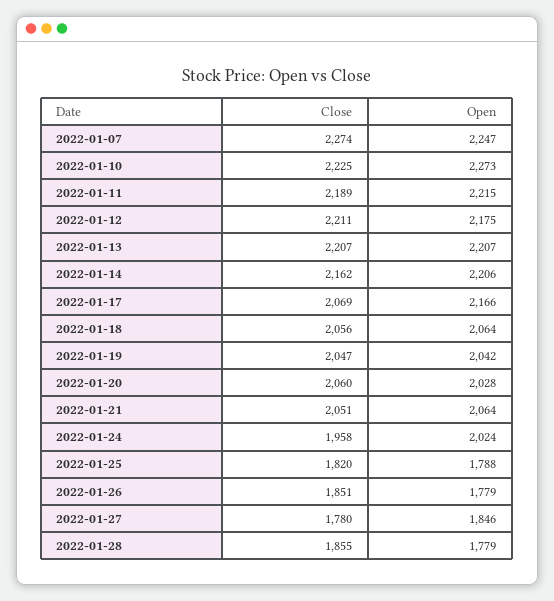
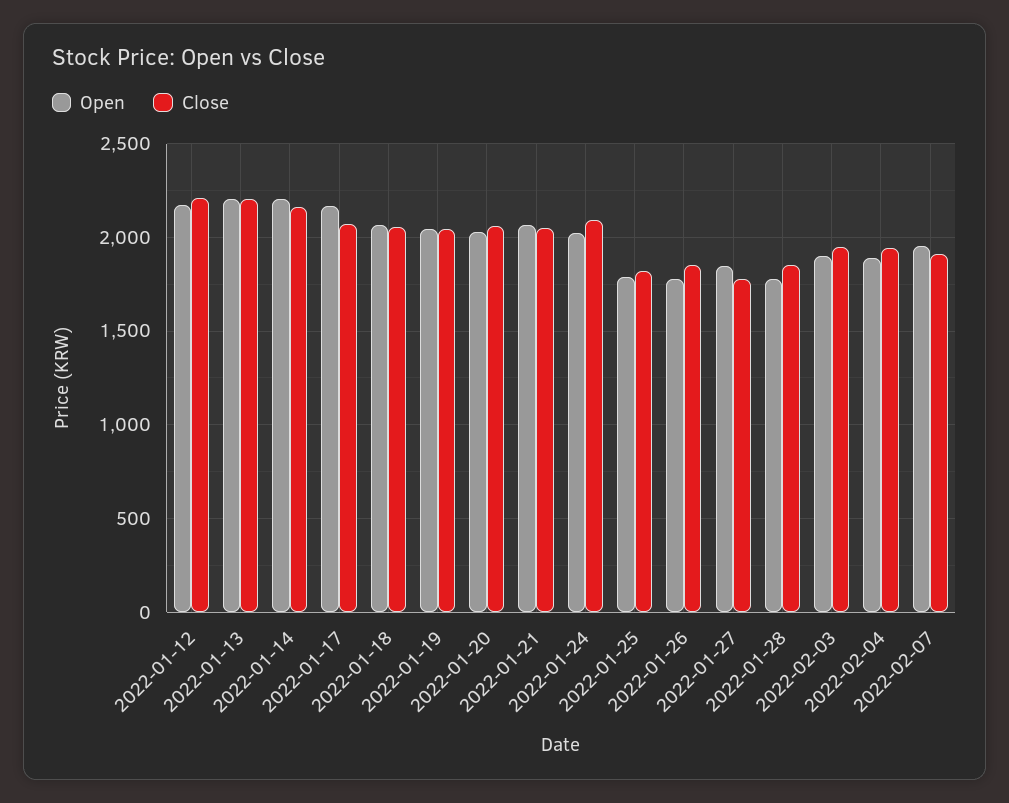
Close, 2022-01-07: 2274 -> none
Open, 2022-01-07: 2247 -> none
Close, 2022-01-10: 2225 -> none
Open, 2022-01-10: 2273 -> none
Close, 2022-01-11: 2189 -> none
Open, 2022-01-11: 2215 -> none
Close, 2022-01-24: 1958 -> 2100
Open, 2022-02-03: none -> 1900
Close, 2022-02-03: none -> 1950
Open, 2022-02-04: none -> 1900
Close, 2022-02-04: none -> 1950
Open, 2022-02-07: none -> 1950
Close, 2022-02-07: none -> 1900

